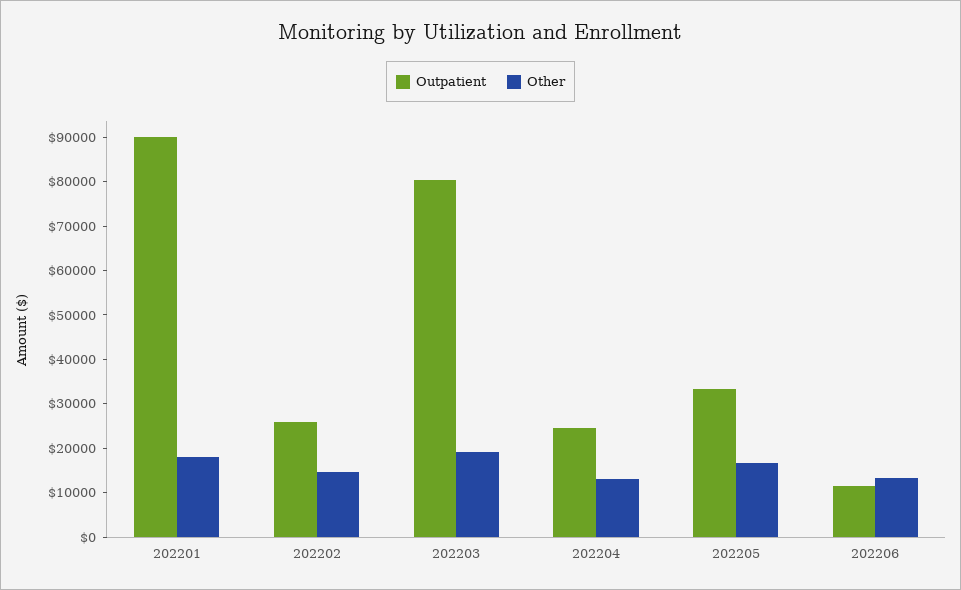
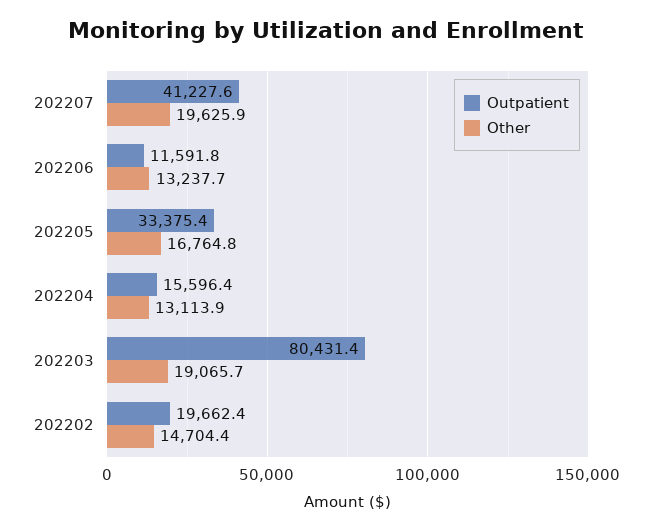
Outpatient, 202201: 90000 -> none
Other, 202201: 18000 -> none
Outpatient, 202202: 26000 -> 19662.4
Outpatient, 202204: 24000 -> 15596.4
Outpatient, 202207: none -> 41227.6
Other, 202207: none -> 19625.9

